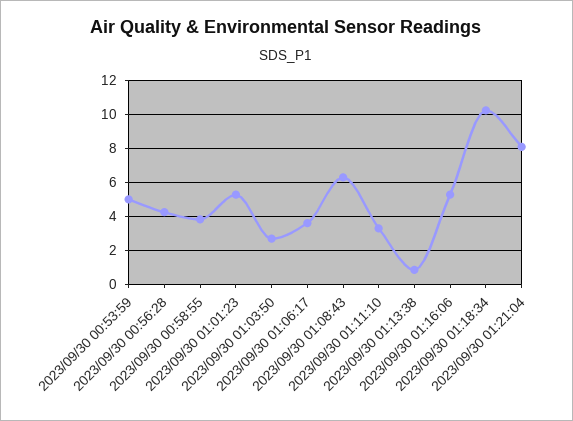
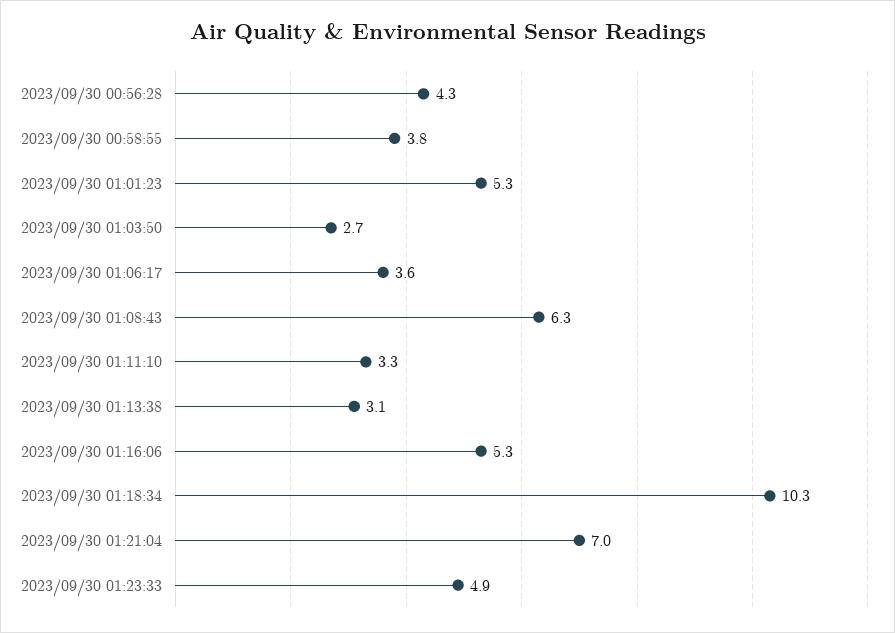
2023/09/30 00:53:59: 5 -> none
2023/09/30 01:13:38: 1 -> 3.1
2023/09/30 01:21:04: 8 -> 7
2023/09/30 01:23:33: none -> 4.9

